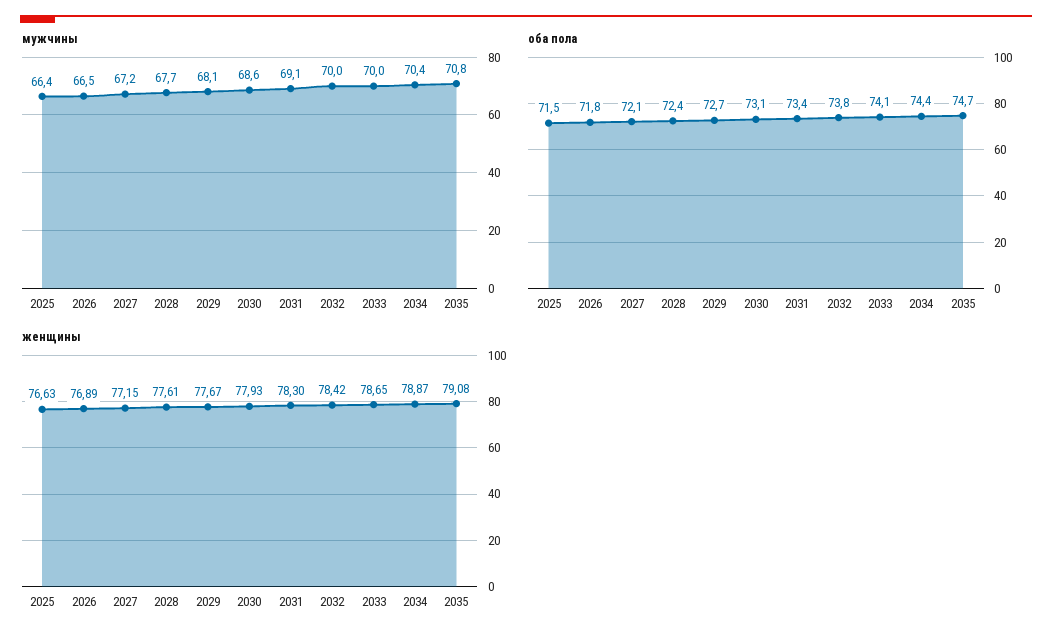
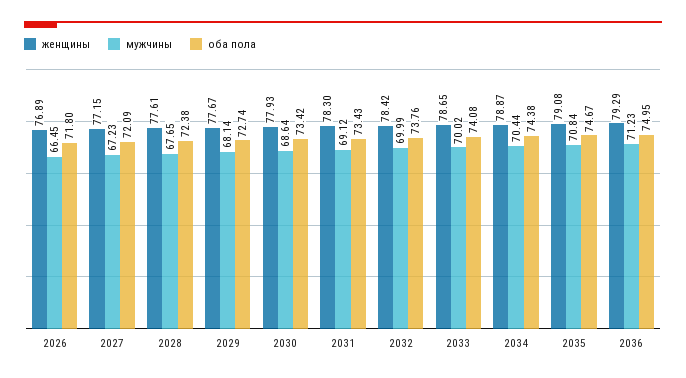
мужчины, 2025: 66.4 -> none
оба пола, 2025: 71.5 -> none
оба пола, 2030: 73.1 -> 73.42
женщины, 2025: 76.63 -> none
женщины, 2036: none -> 79.29
мужчины, 2036: none -> 71.23
оба пола, 2036: none -> 74.95

